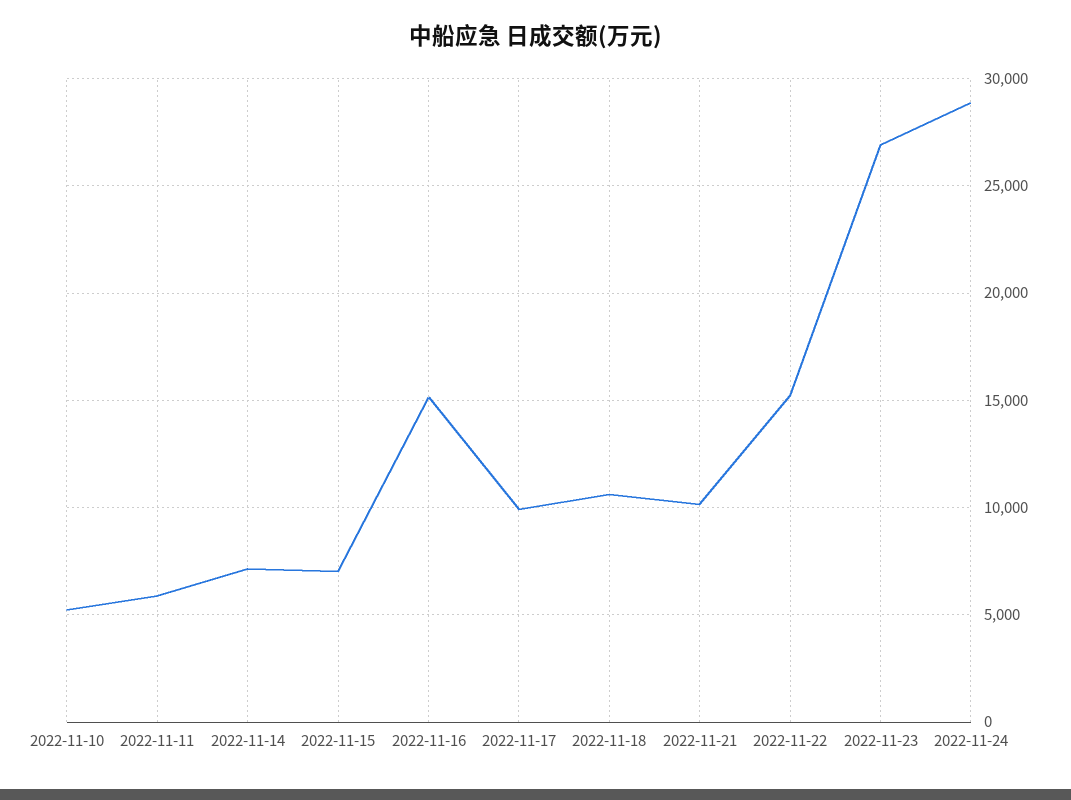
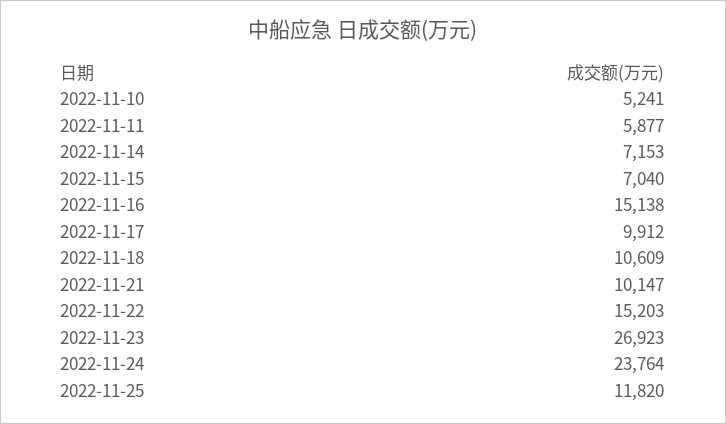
2022-11-24: 29000 -> 23764
2022-11-25: none -> 11820

